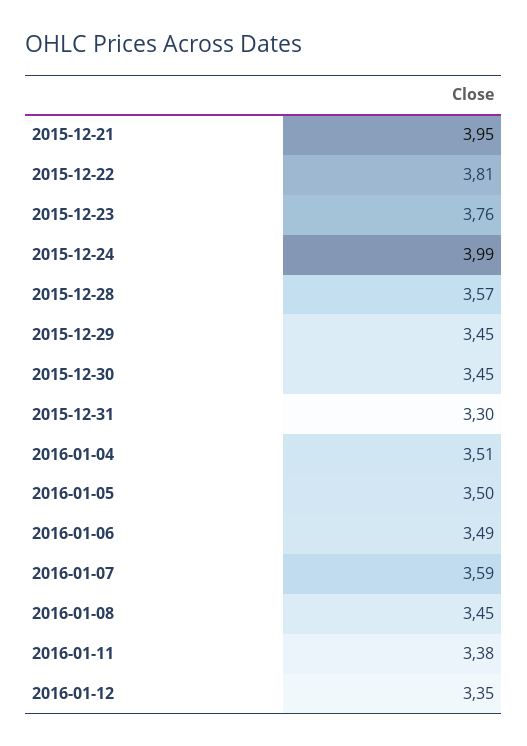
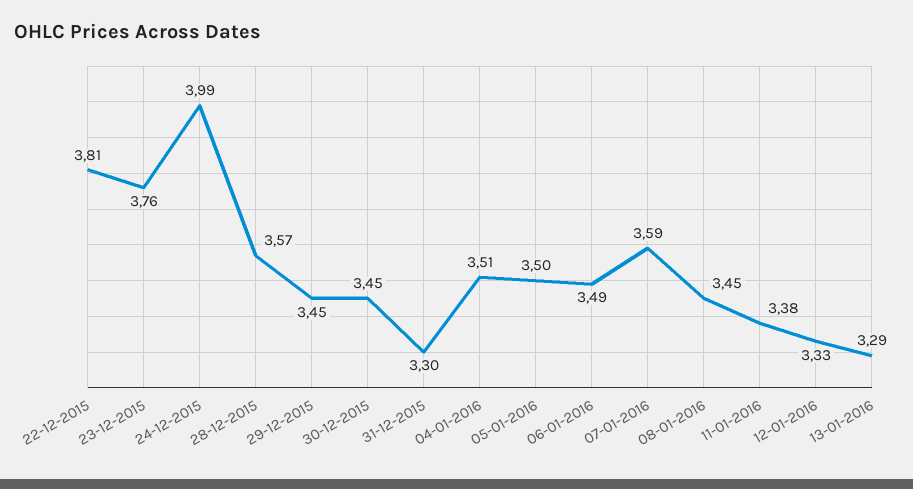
2015-12-21: 3.95 -> none
2016-01-12: 3.35 -> 3.33
13-01-2016: none -> 3.29

